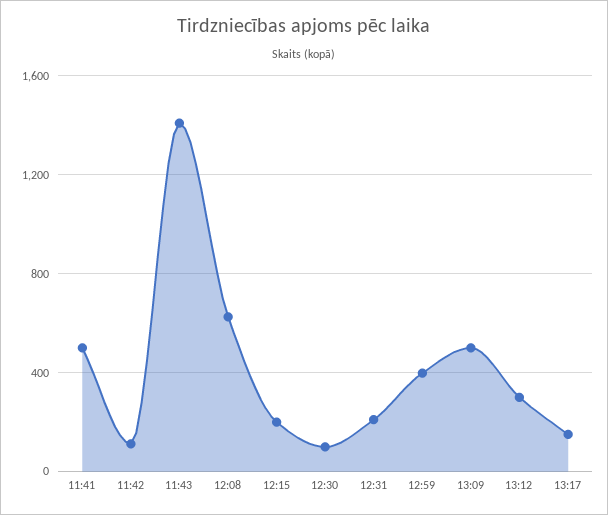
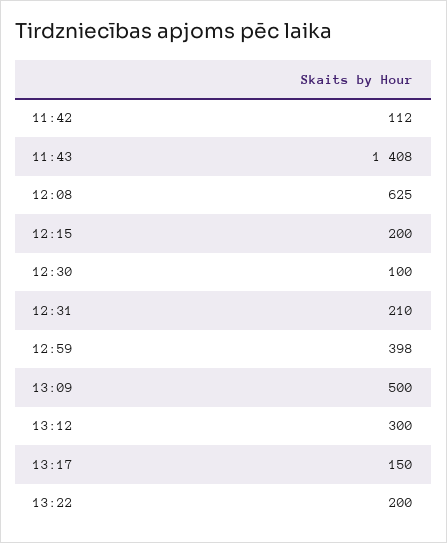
11:41: 500 -> none
13:22: none -> 200

